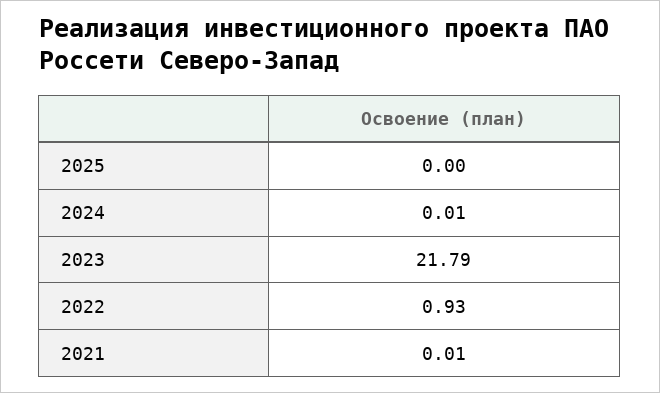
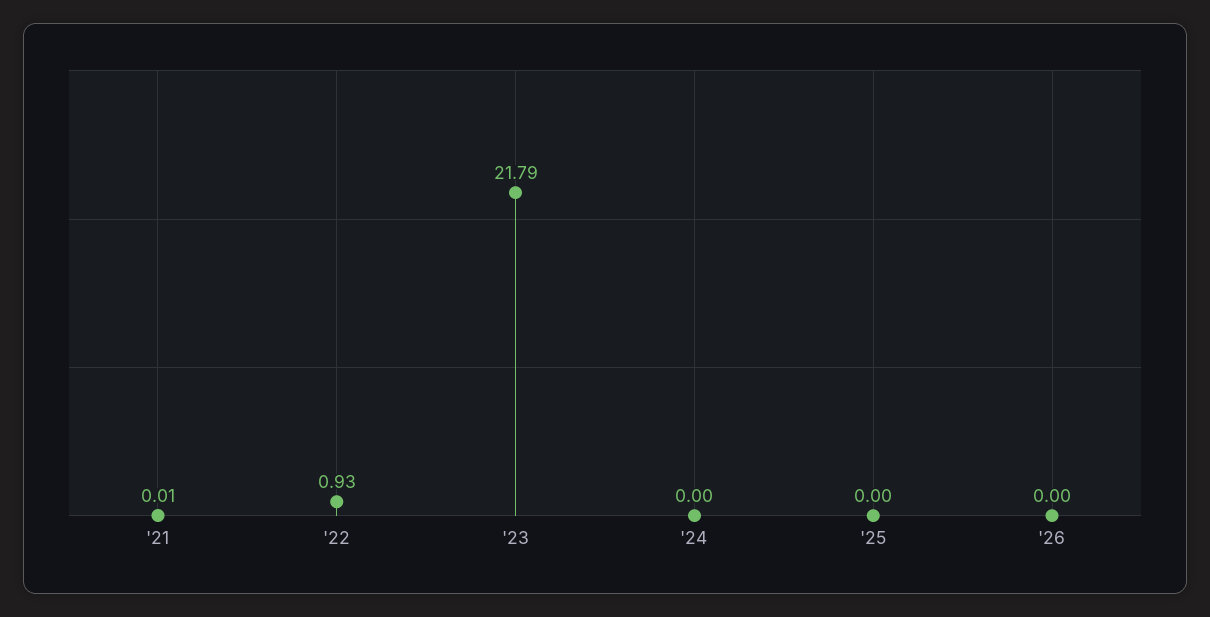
2024: 0.01 -> 0
'26: none -> 0

